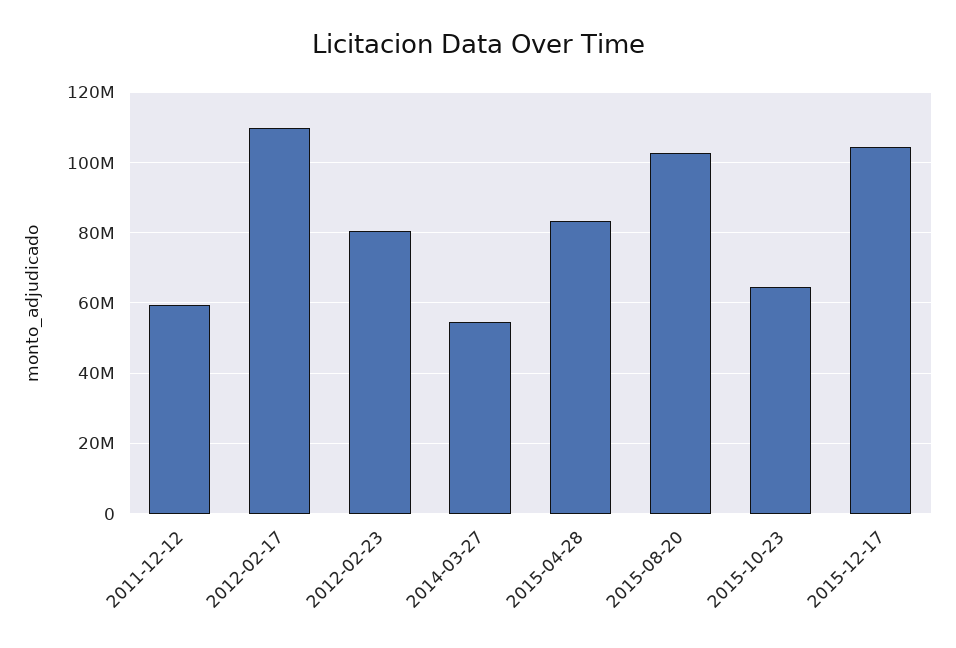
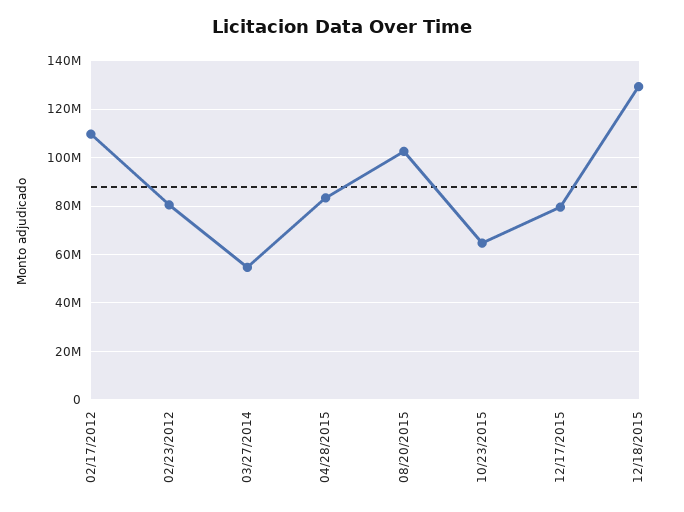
2011-12-12: 60000000 -> none
2015-12-17: 104000000 -> 80000000
12/18/2015: none -> 130000000

